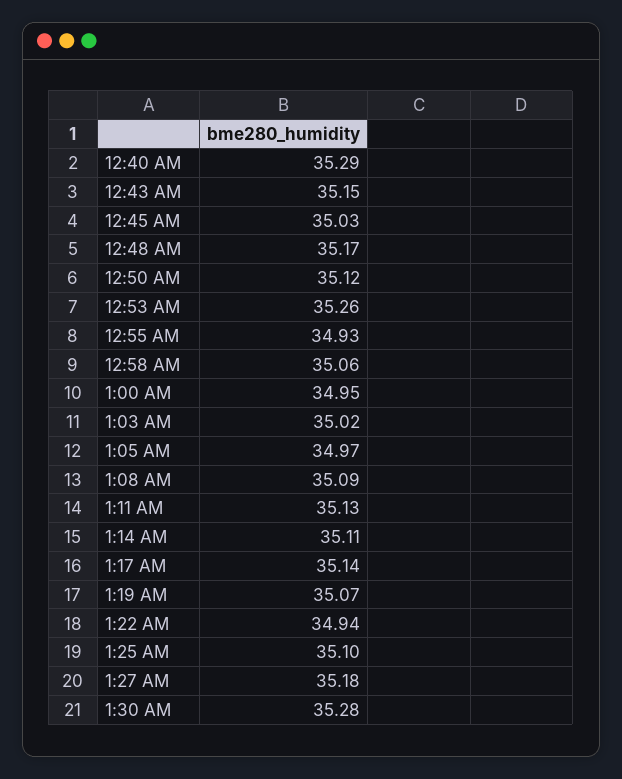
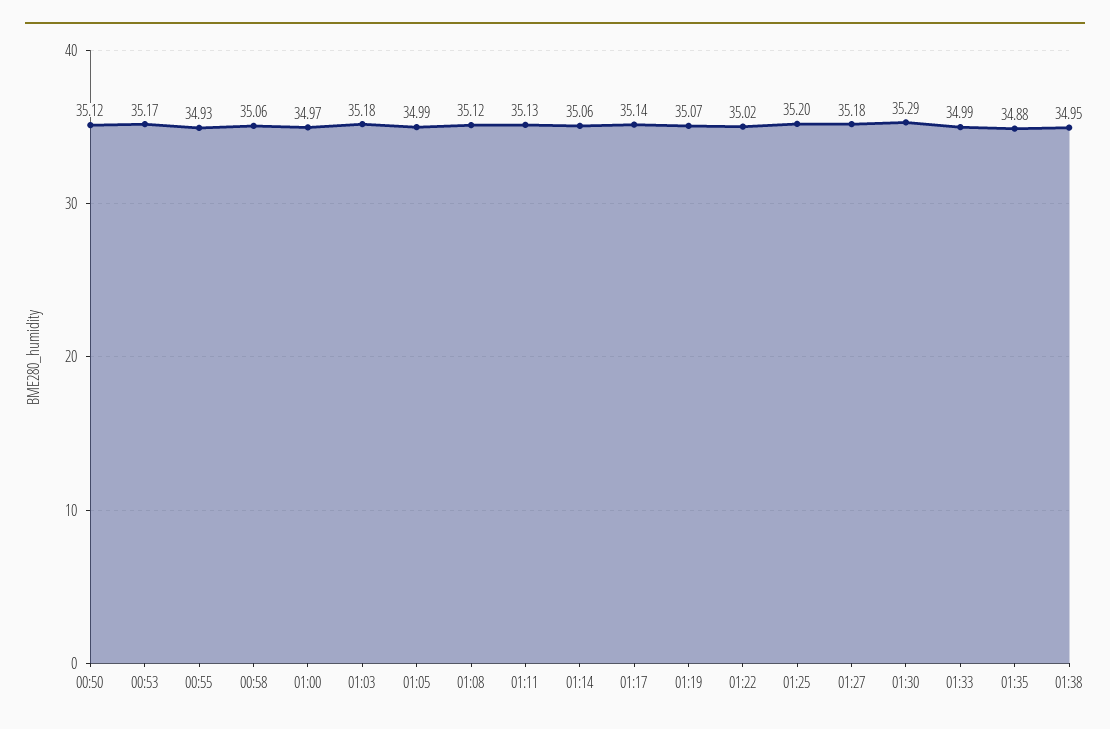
12:40 AM: 35.29 -> none
12:43 AM: 35.15 -> none
12:45 AM: 35.03 -> none
12:48 AM: 35.17 -> none
12:53 AM: 35.26 -> 35.17
1:00 AM: 34.95 -> 34.97
1:03 AM: 35.02 -> 35.18
1:05 AM: 34.97 -> 34.99
1:08 AM: 35.09 -> 35.12
1:14 AM: 35.11 -> 35.06
1:22 AM: 34.94 -> 35.02
1:25 AM: 35.1 -> 35.2
1:30 AM: 35.28 -> 35.29
01:33: none -> 34.99
01:35: none -> 34.88
01:38: none -> 34.95

